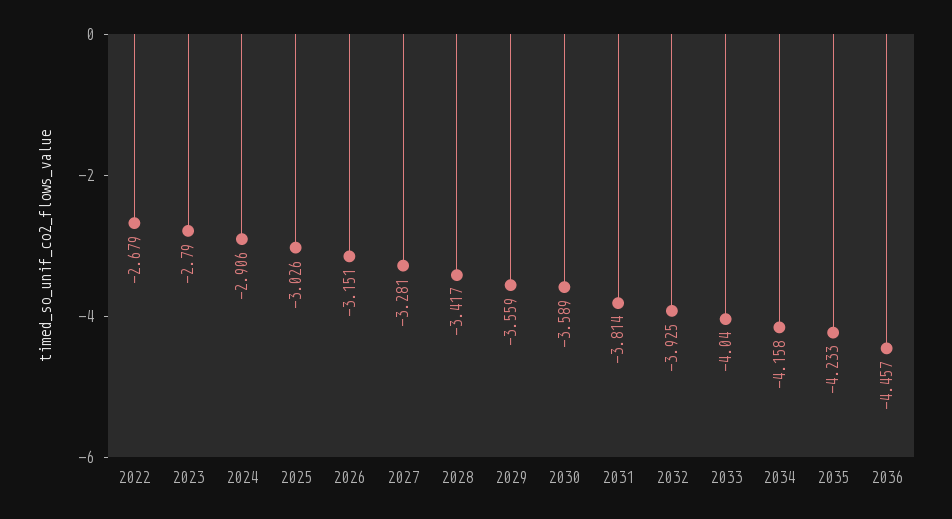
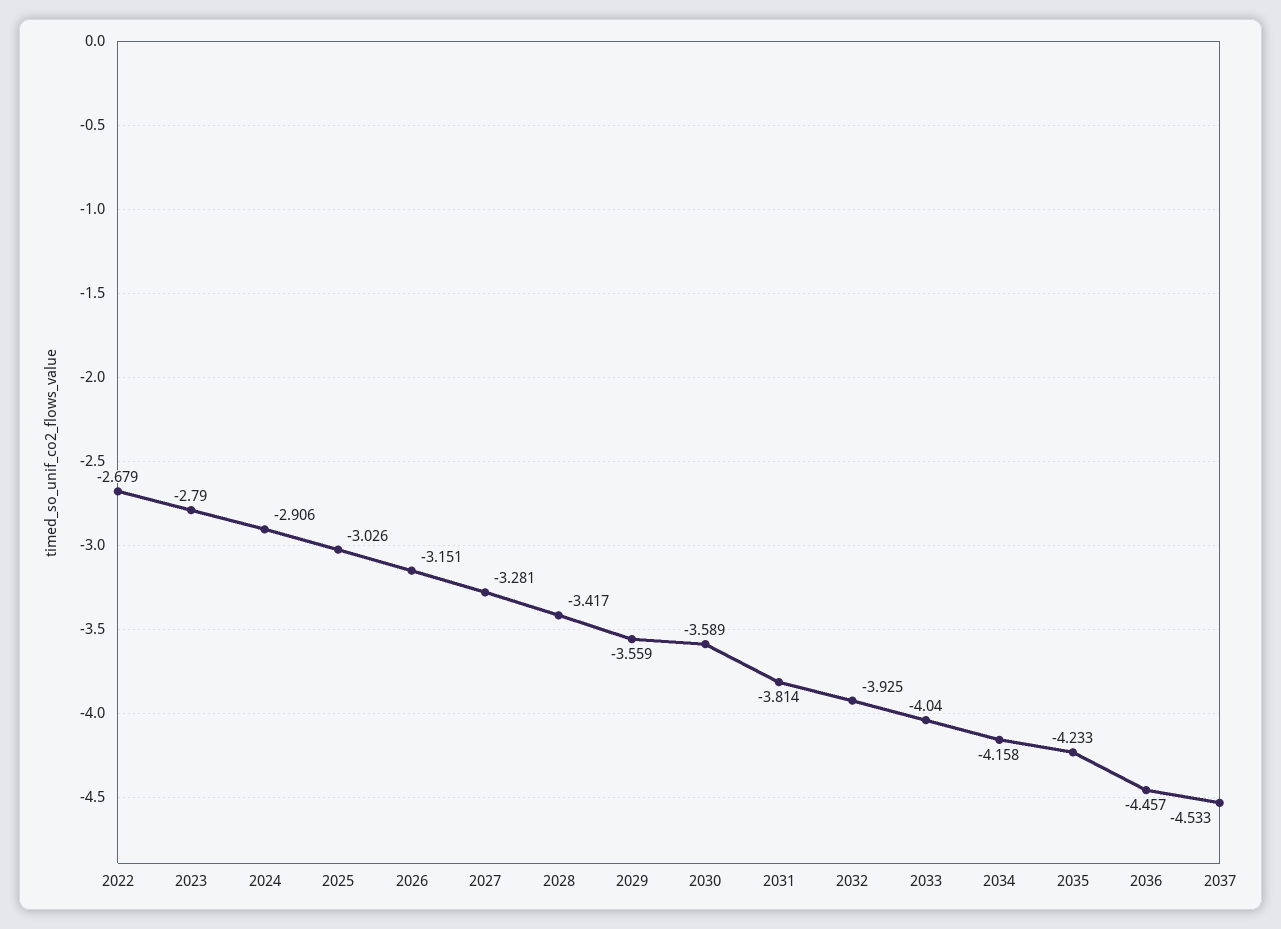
2037: none -> -4.533

